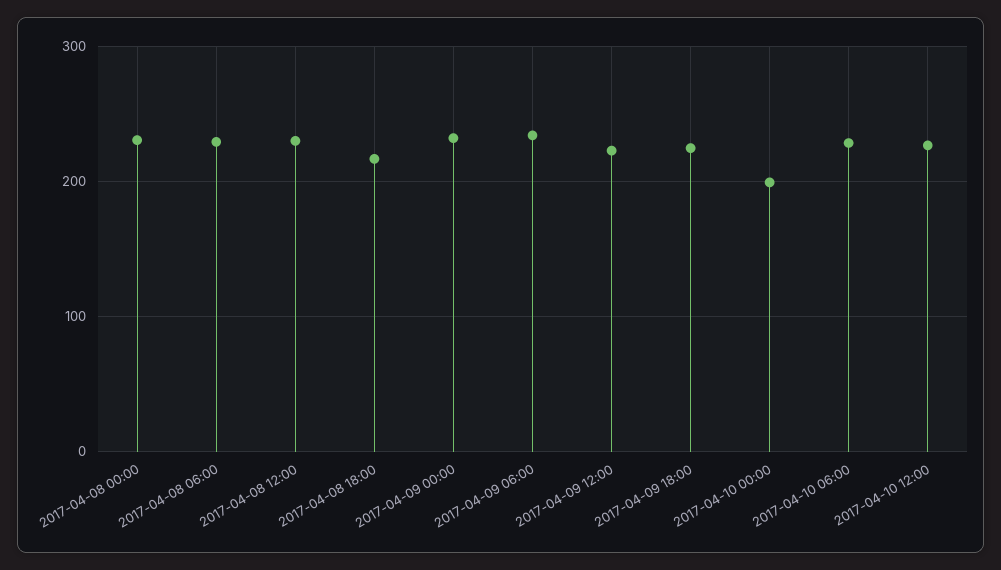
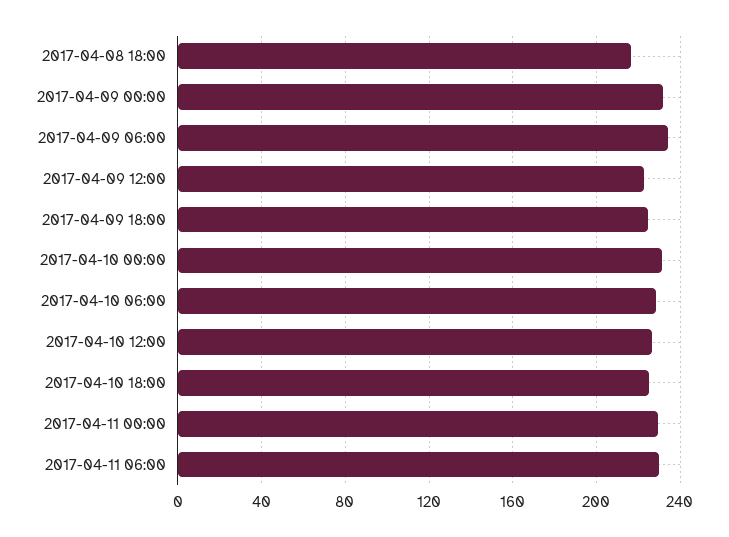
2017-04-08 00:00: 230 -> none
2017-04-08 06:00: 230 -> none
2017-04-08 12:00: 230 -> none
2017-04-10 00:00: 200 -> 230
2017-04-10 18:00: none -> 225
2017-04-11 00:00: none -> 230
2017-04-11 06:00: none -> 230

